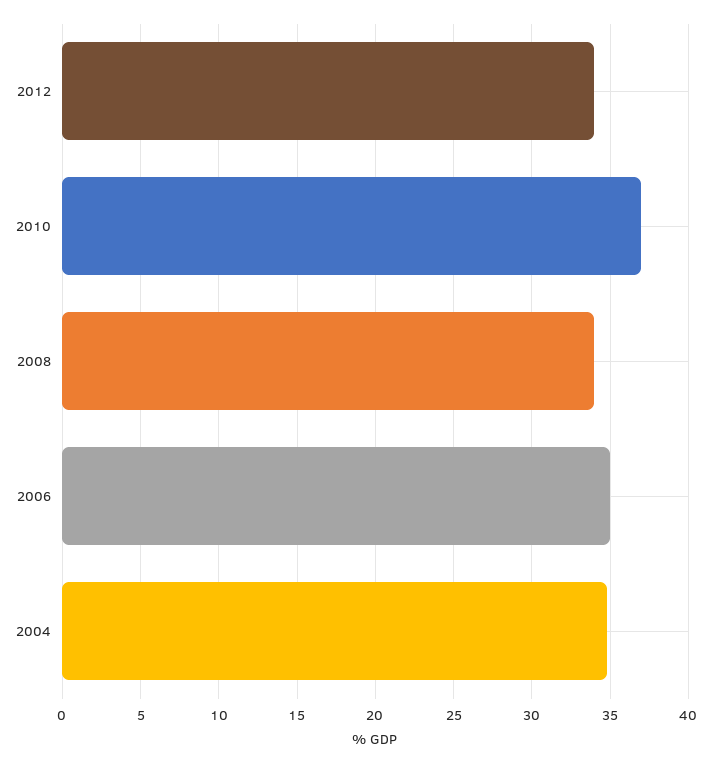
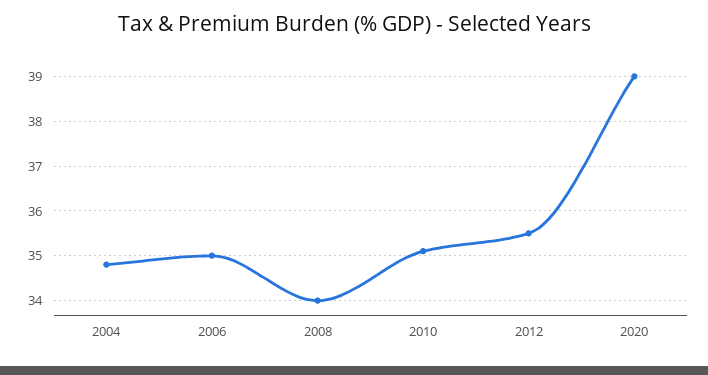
2012: 34 -> 35.5
2010: 37 -> 35
2020: none -> 39

